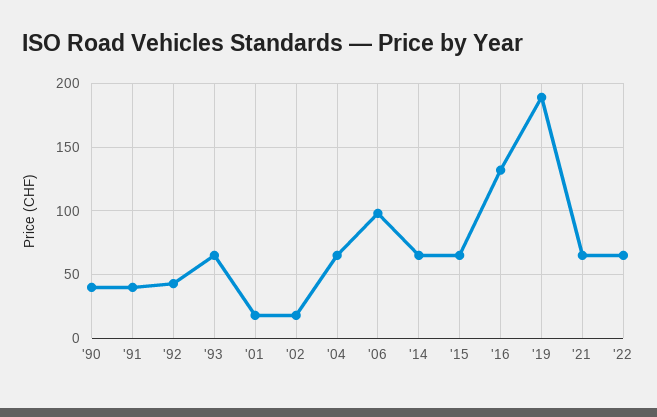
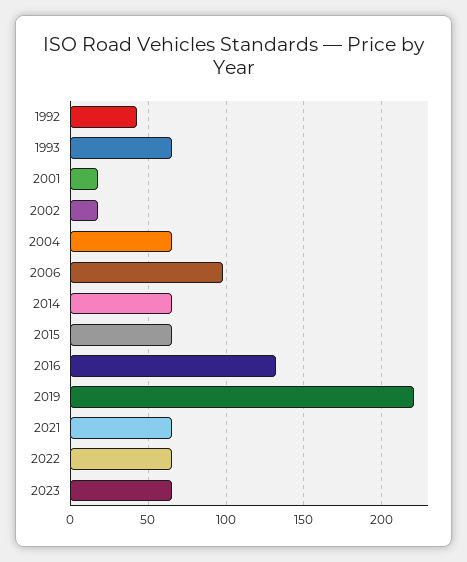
'90: 40 -> none
'91: 40 -> none
'19: 190 -> 220
2023: none -> 65

